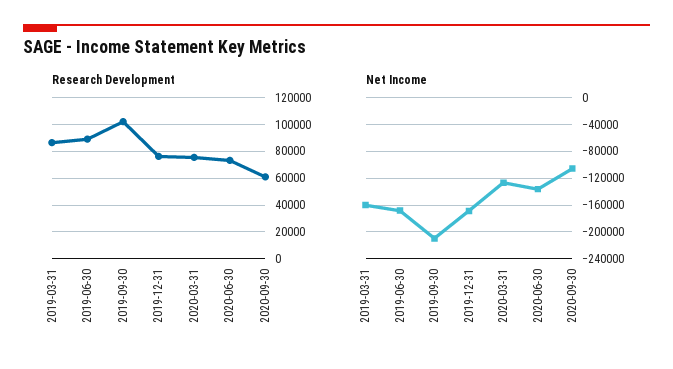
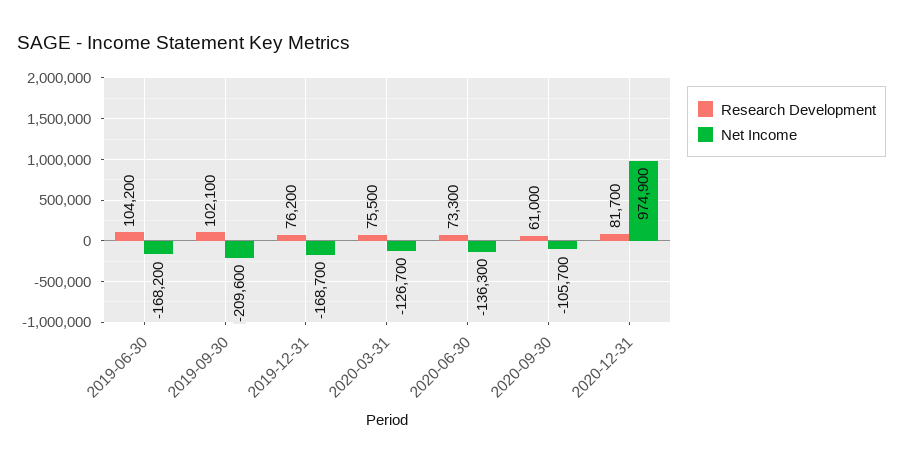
Research Development, 2019-03-31: 85000 -> none
Research Development, 2019-06-30: 90000 -> 104200
Net Income, 2019-03-31: -160000 -> none
Research Development, 2020-12-31: none -> 81700
Net Income, 2020-12-31: none -> 974900

